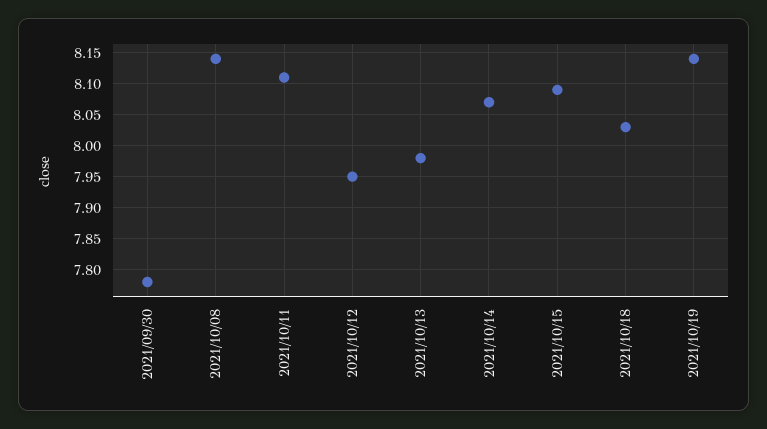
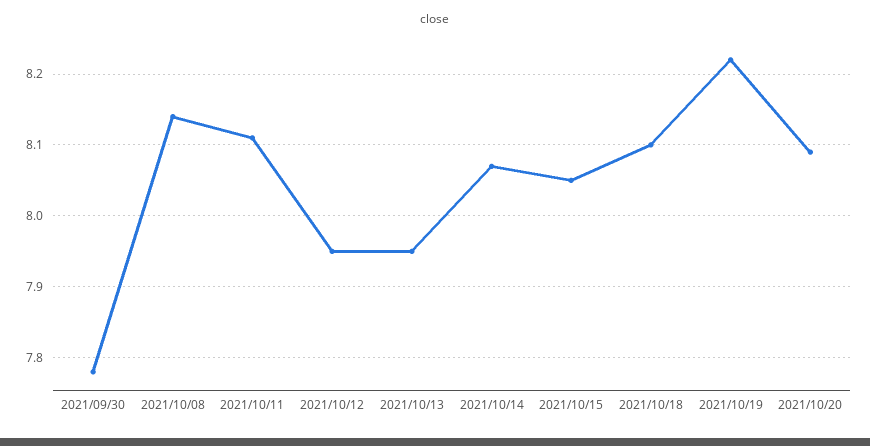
2021/10/13: 7.98 -> 7.95
2021/10/15: 8.09 -> 8.05
2021/10/18: 8.03 -> 8.1
2021/10/19: 8.14 -> 8.22
2021/10/20: none -> 8.09

